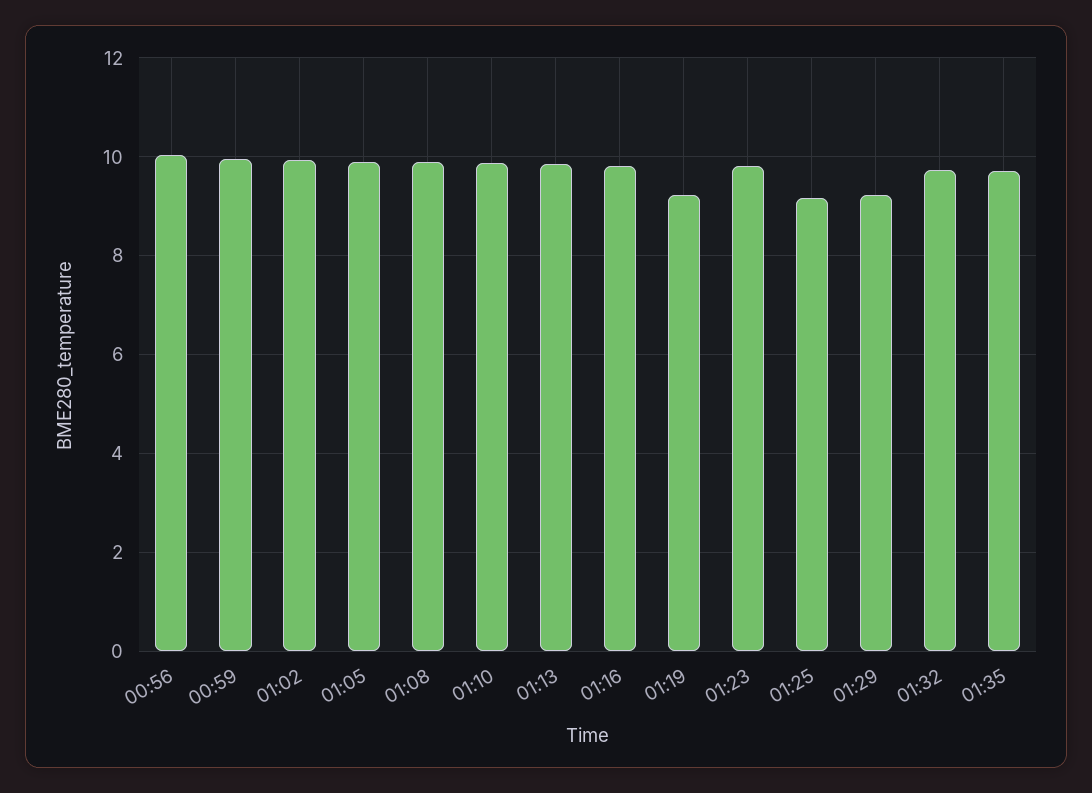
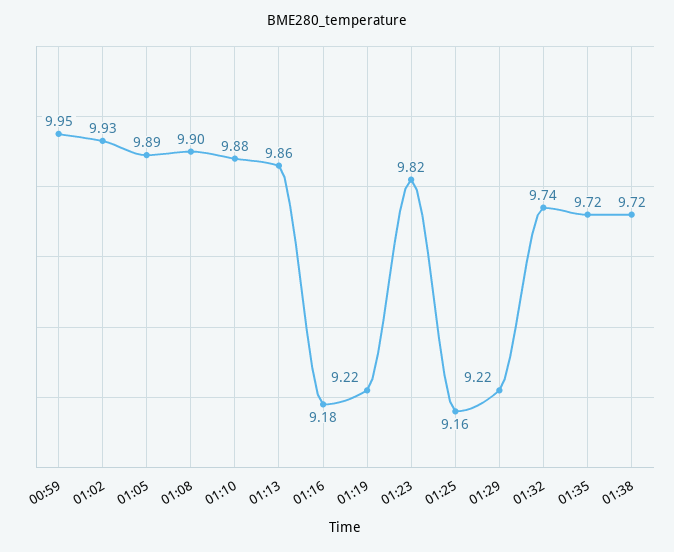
00:56: 10 -> none
01:16: 9.8 -> 9.18
01:38: none -> 9.72

